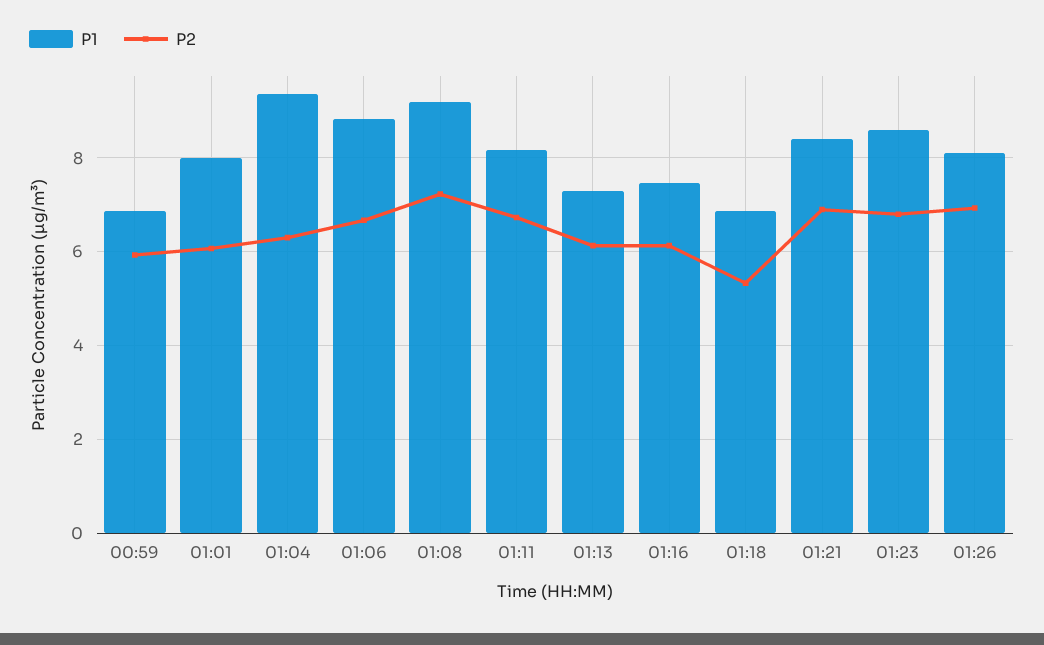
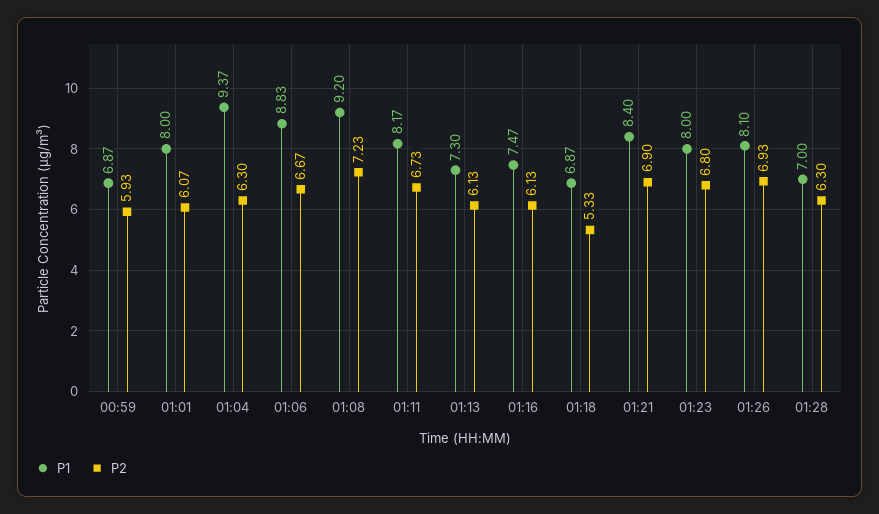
P1, 01:23: 8.6 -> 8
P1, 01:28: none -> 7
P2, 01:28: none -> 6.3

